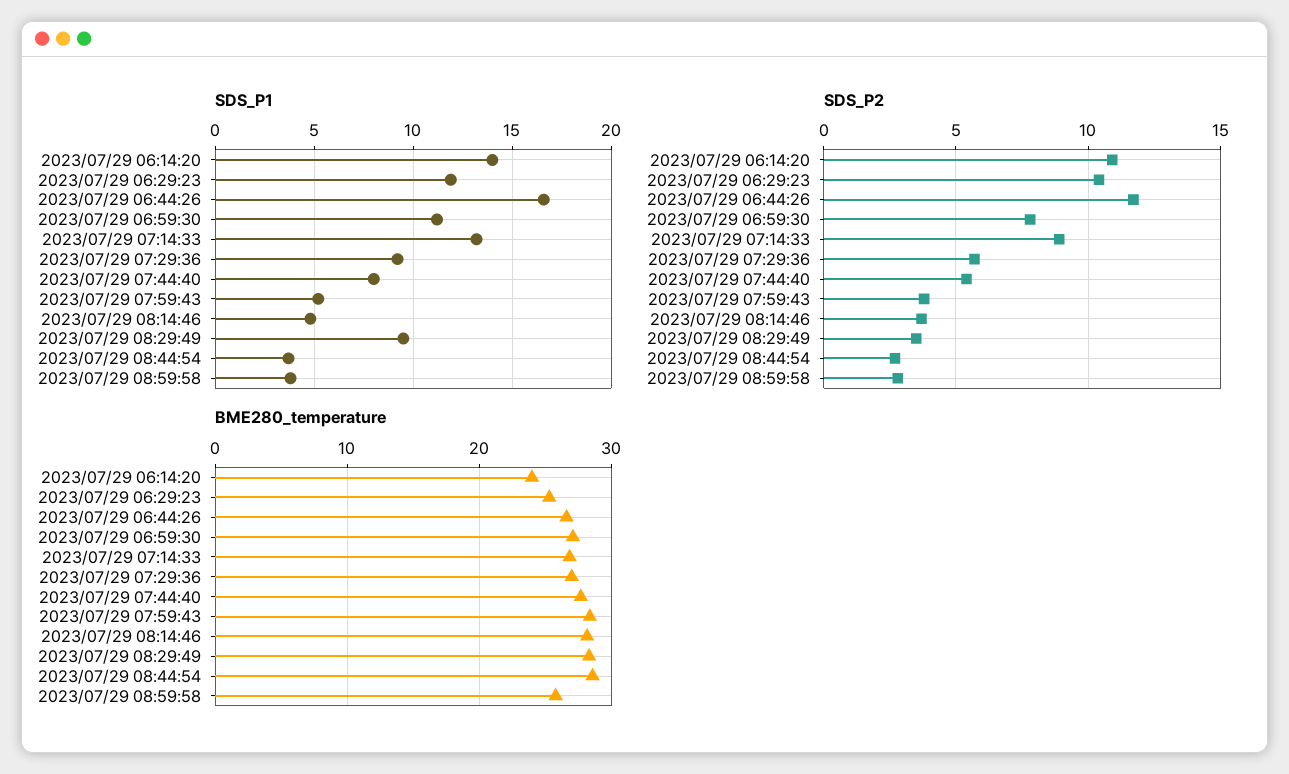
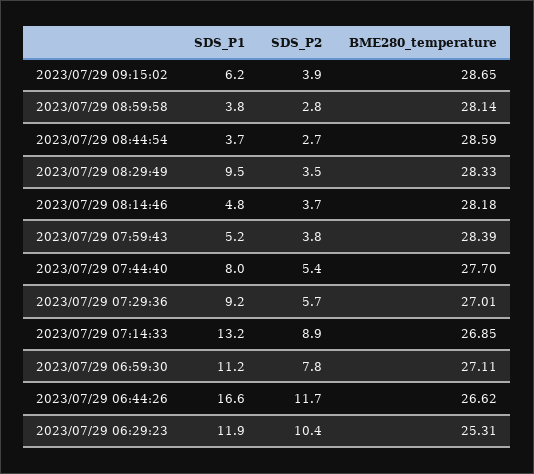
SDS_P1, 2023/07/29 06:14:20: 14 -> none
SDS_P2, 2023/07/29 06:14:20: 11 -> none
BME280_temperature, 2023/07/29 06:14:20: 24 -> none
BME280_temperature, 2023/07/29 08:59:58: 26 -> 28.14
SDS_P1, 2023/07/29 09:15:02: none -> 6.2
SDS_P2, 2023/07/29 09:15:02: none -> 3.9
BME280_temperature, 2023/07/29 09:15:02: none -> 28.65

